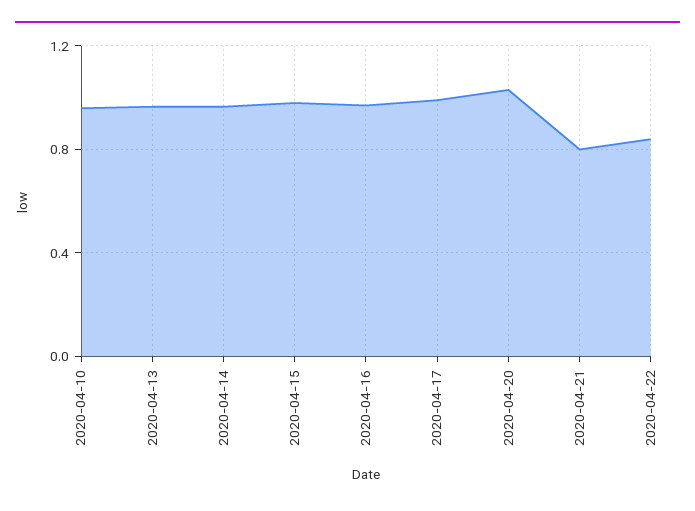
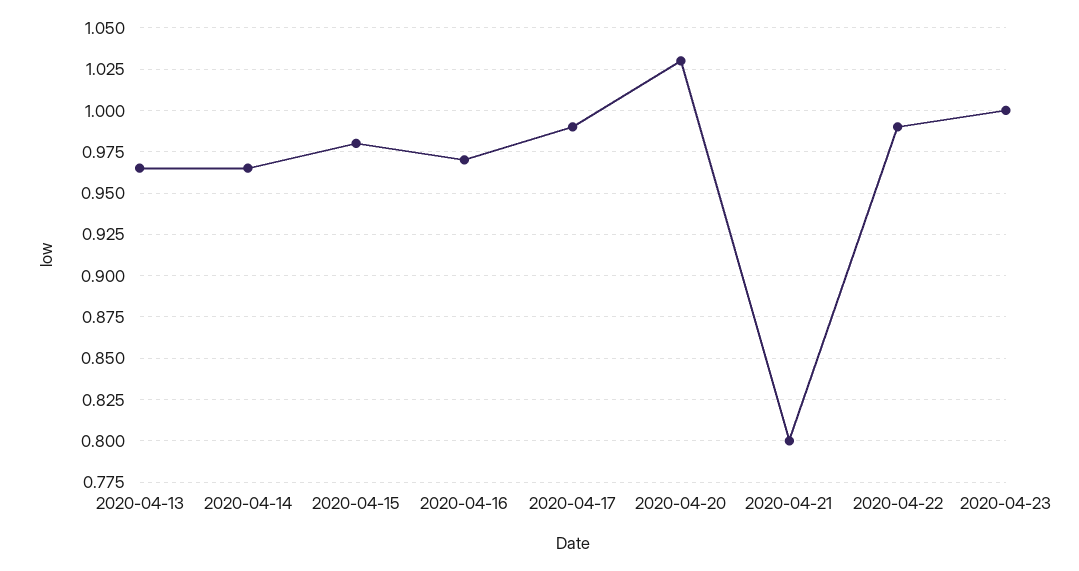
2020-04-10: 0.95 -> none
2020-04-22: 0.85 -> 0.99
2020-04-23: none -> 1

